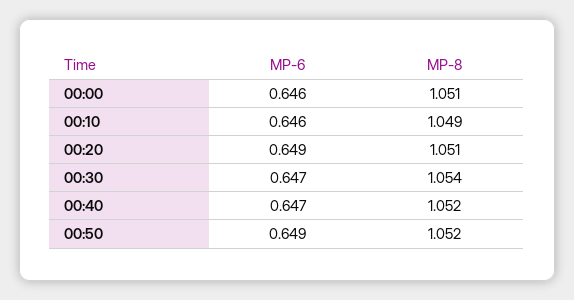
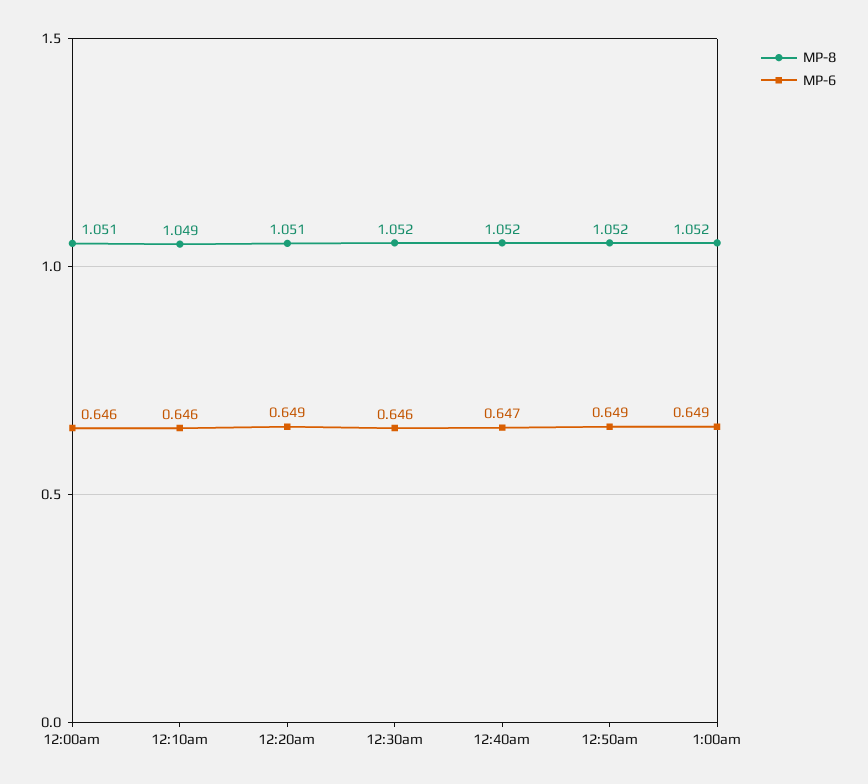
MP-6, 00:30: 0.647 -> 0.646
MP-8, 00:30: 1.054 -> 1.052
MP-8, 1:00am: none -> 1.052
MP-6, 1:00am: none -> 0.649

